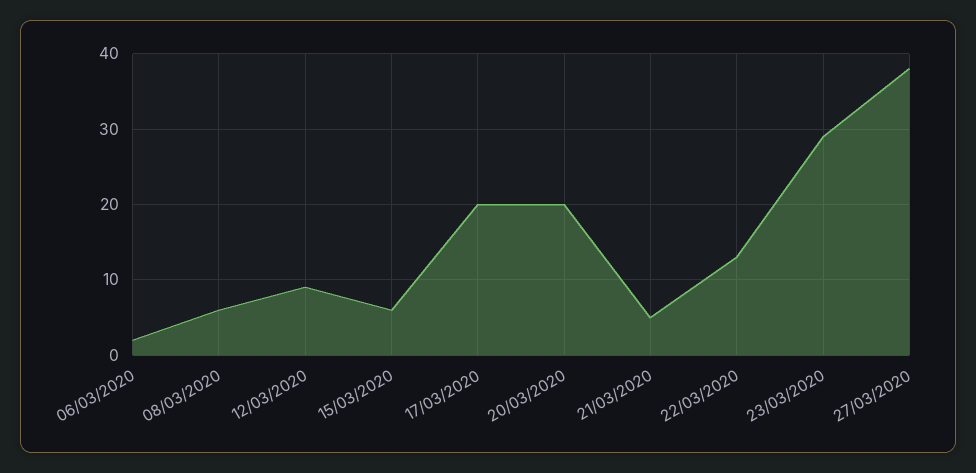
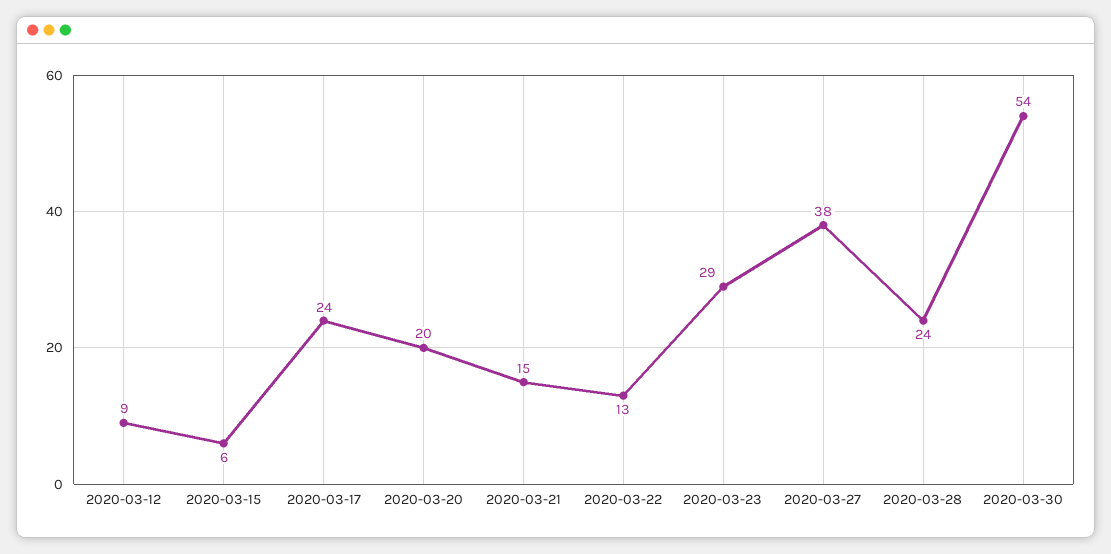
06/03/2020: 2 -> none
08/03/2020: 6 -> none
17/03/2020: 20 -> 24
21/03/2020: 5 -> 15
2020-03-28: none -> 24
2020-03-30: none -> 54

